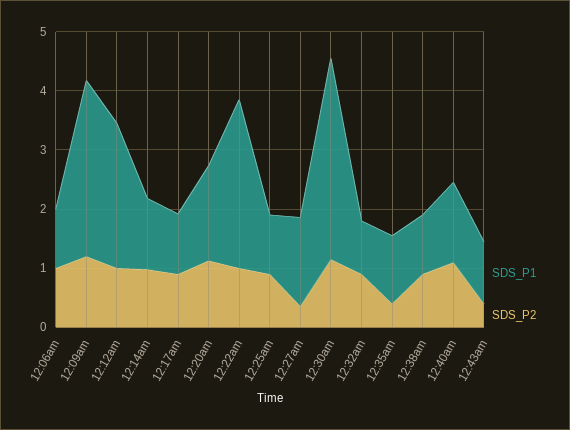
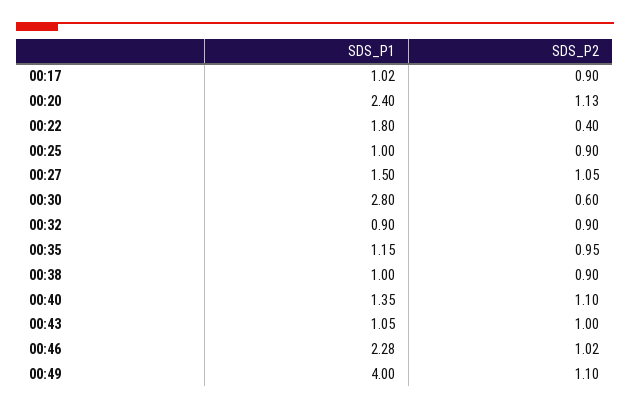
SDS_P1, 12:06am: 1 -> none
SDS_P2, 12:06am: 1 -> none
SDS_P1, 12:09am: 3 -> none
SDS_P2, 12:09am: 1.2 -> none
SDS_P1, 12:12am: 2.4 -> none
SDS_P2, 12:12am: 1 -> none
SDS_P1, 12:14am: 1.2 -> none
SDS_P2, 12:14am: 1 -> none
SDS_P1, 12:20am: 1.6 -> 2.4
SDS_P1, 12:22am: 2.8 -> 1.8
SDS_P2, 12:22am: 1 -> 0.4
SDS_P2, 12:27am: 0.4 -> 1.05
SDS_P1, 12:30am: 3.4 -> 2.8
SDS_P2, 12:30am: 1.2 -> 0.6
SDS_P2, 12:35am: 0.4 -> 0.95
SDS_P2, 12:43am: 0.4 -> 1
SDS_P1, 00:46: none -> 2.28
SDS_P2, 00:46: none -> 1.02
SDS_P1, 00:49: none -> 4
SDS_P2, 00:49: none -> 1.1

